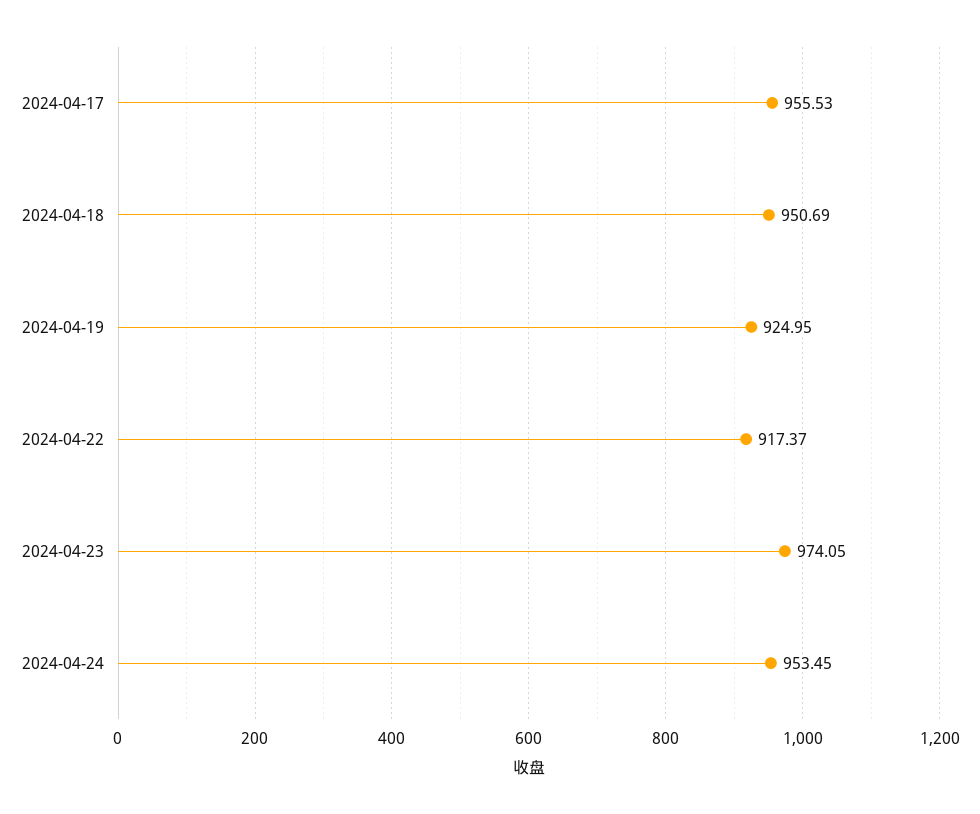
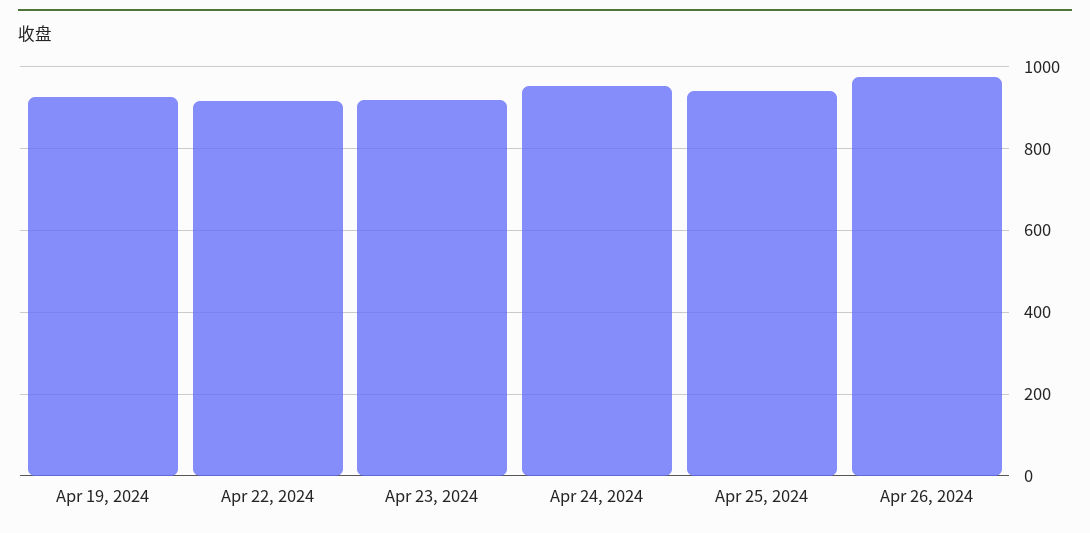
2024-04-17: 955.53 -> none
2024-04-18: 950.69 -> none
2024-04-23: 974.05 -> 920
Apr 25, 2024: none -> 940
Apr 26, 2024: none -> 980

